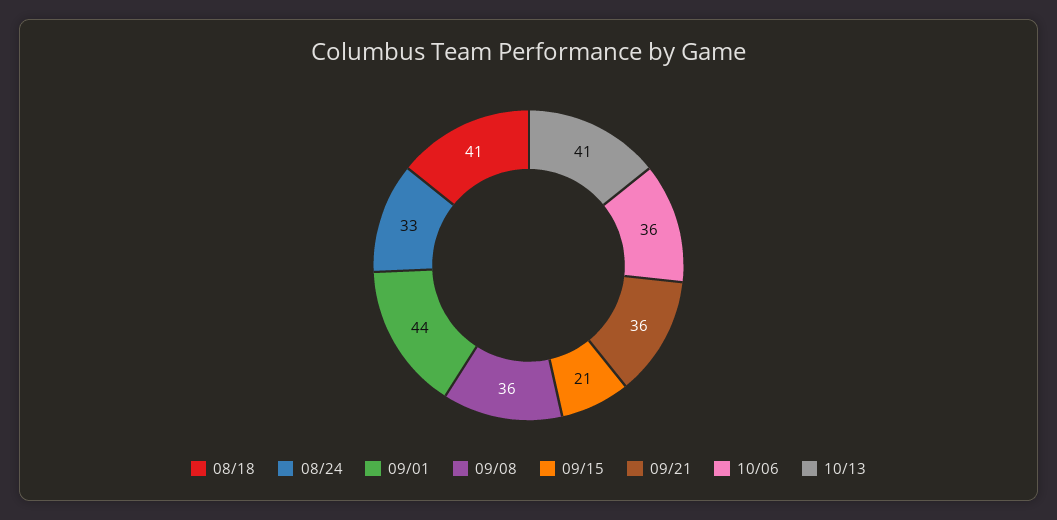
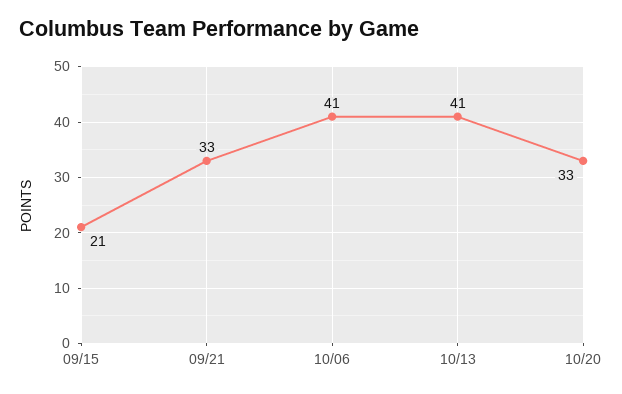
08/18: 41 -> none
08/24: 33 -> none
09/01: 44 -> none
09/08: 36 -> none
09/21: 36 -> 33
10/06: 36 -> 41
10/20: none -> 33

